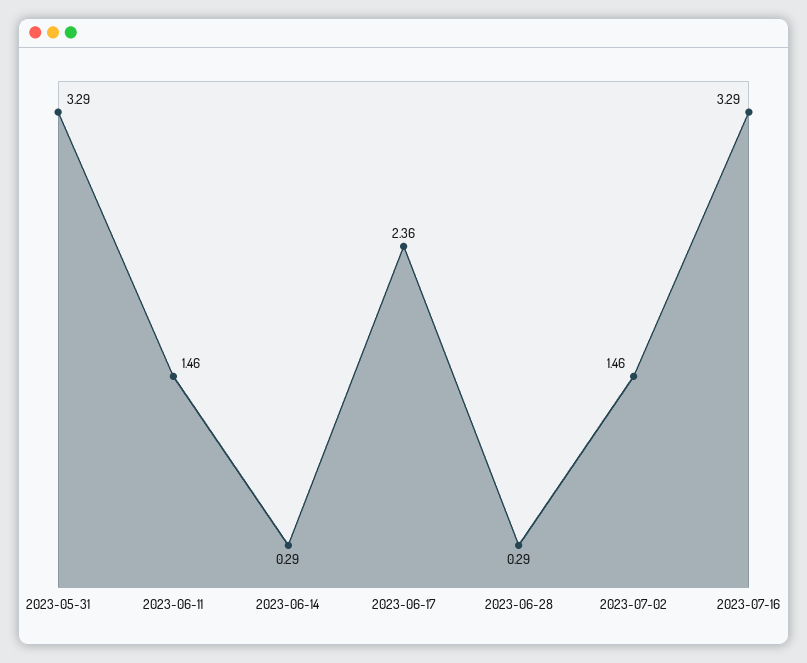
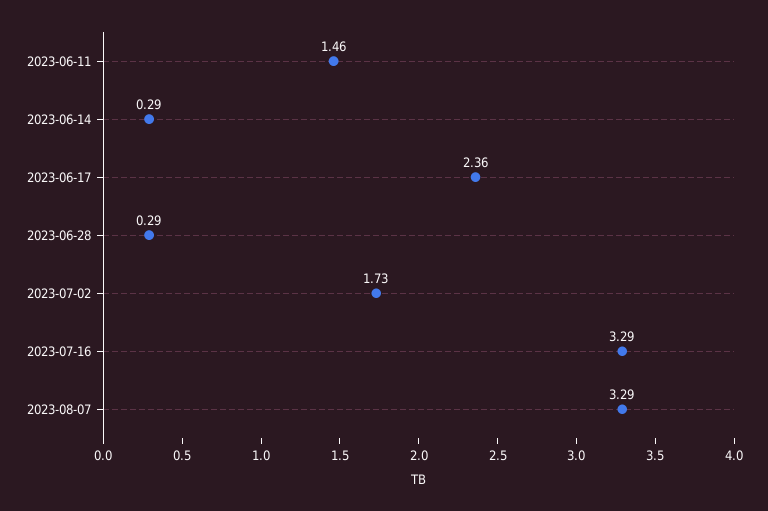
2023-05-31: 3.29 -> none
2023-07-02: 1.46 -> 1.73
2023-08-07: none -> 3.29

